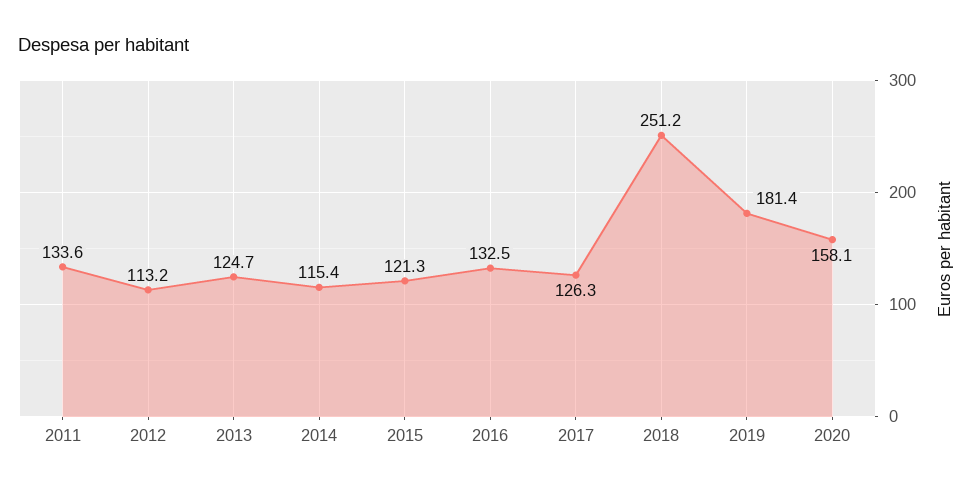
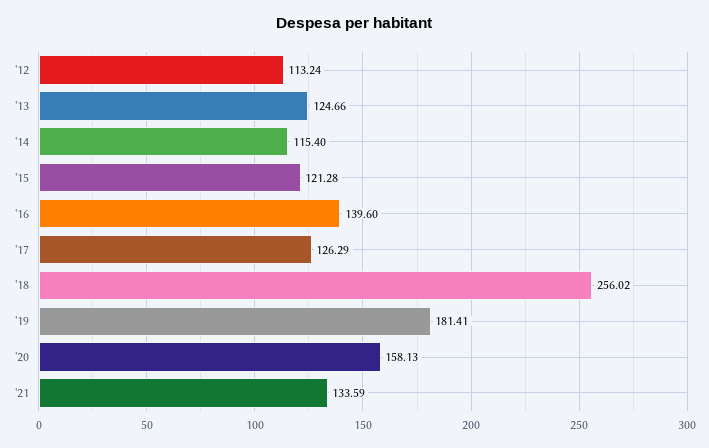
2011: 133.6 -> none
2016: 132.5 -> 139.6
2018: 251.2 -> 256.02
'21: none -> 133.59

